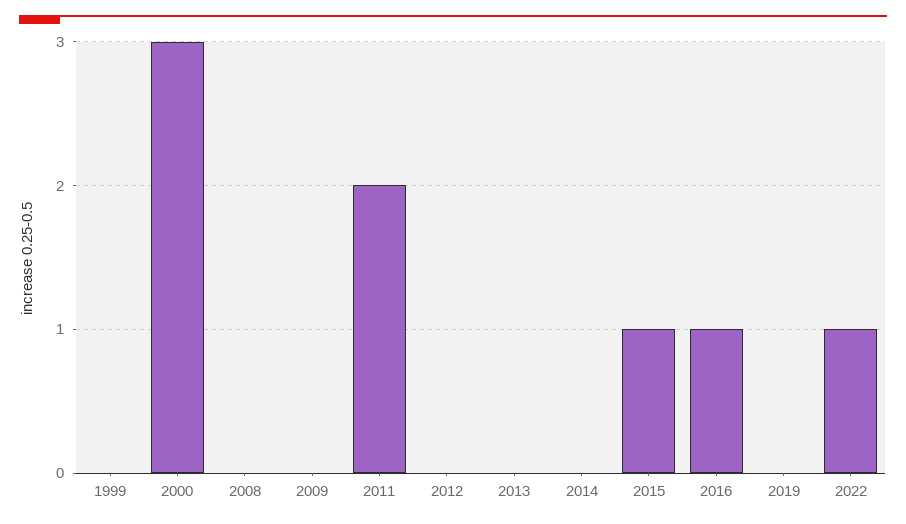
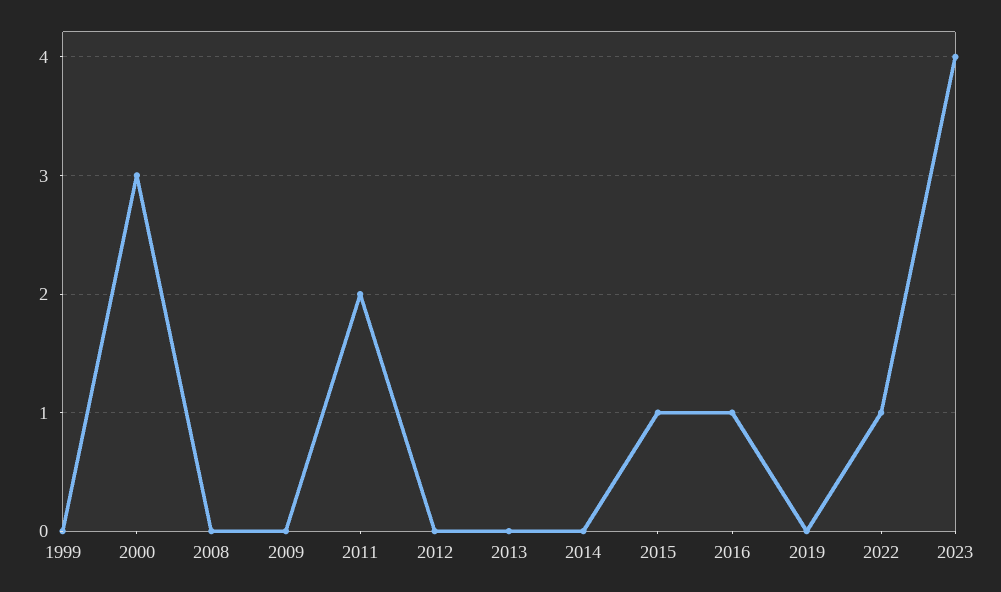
2023: none -> 4

